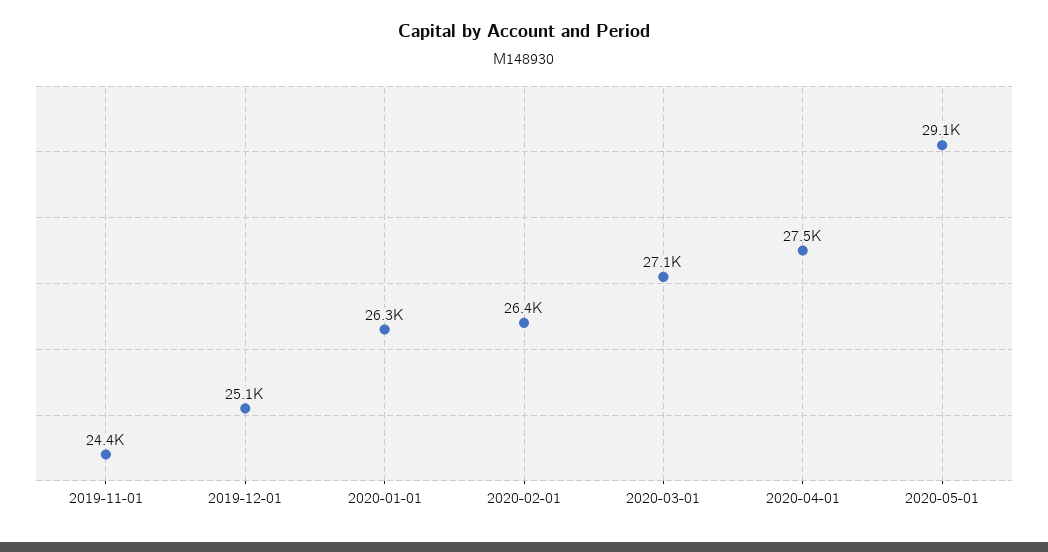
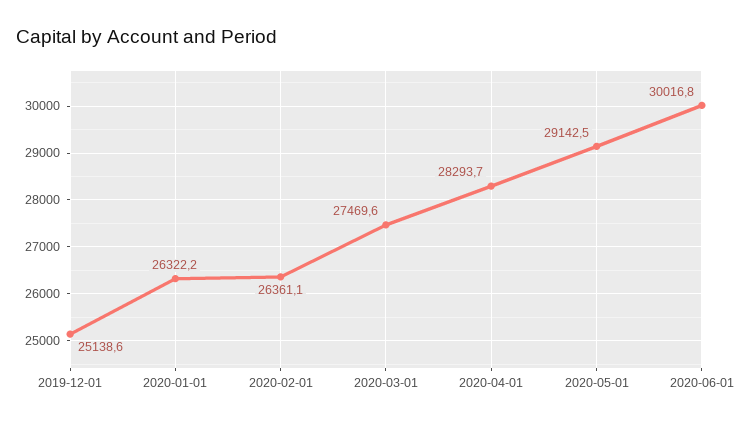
2019-11-01: 24400 -> none
2020-03-01: 27100 -> 27469.6
2020-04-01: 27500 -> 28293.7
2020-06-01: none -> 30016.8

